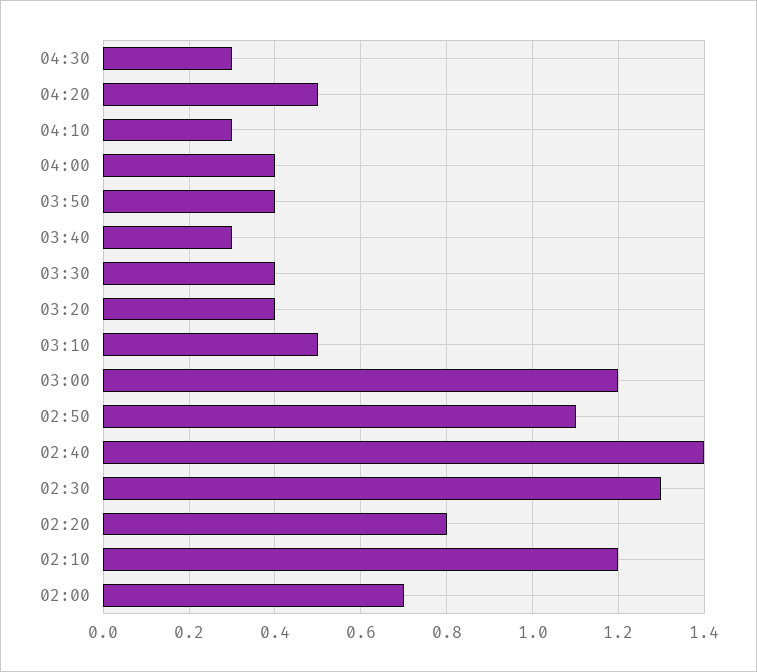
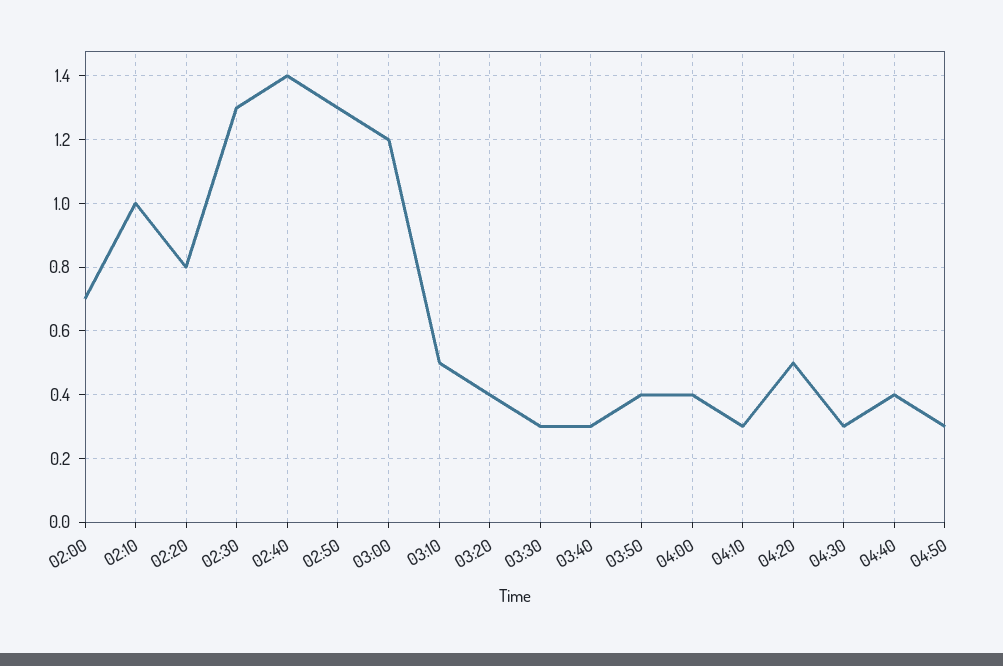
03:30: 0.4 -> 0.3
02:50: 1.1 -> 1.3
02:10: 1.2 -> 1
04:40: none -> 0.4
04:50: none -> 0.3

